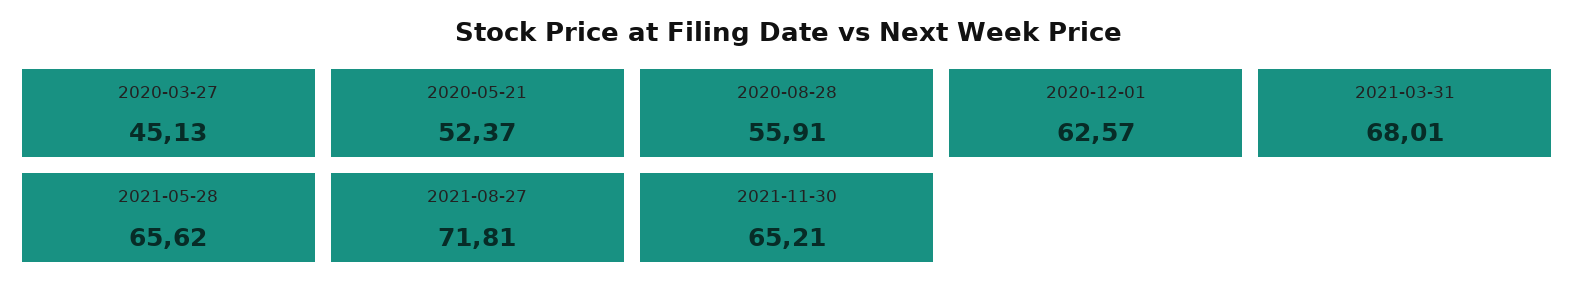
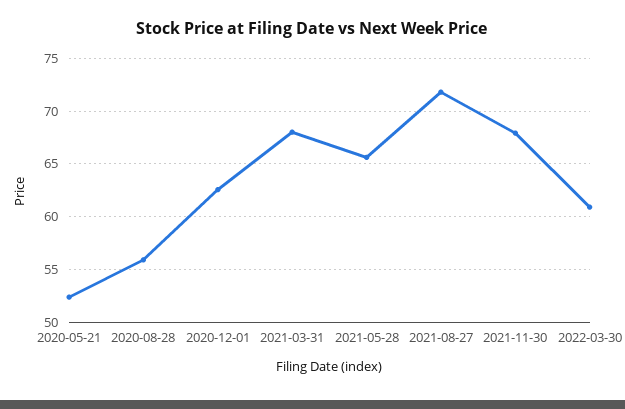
2020-03-27: 45.13 -> none
2021-11-30: 65.21 -> 68
2022-03-30: none -> 61

